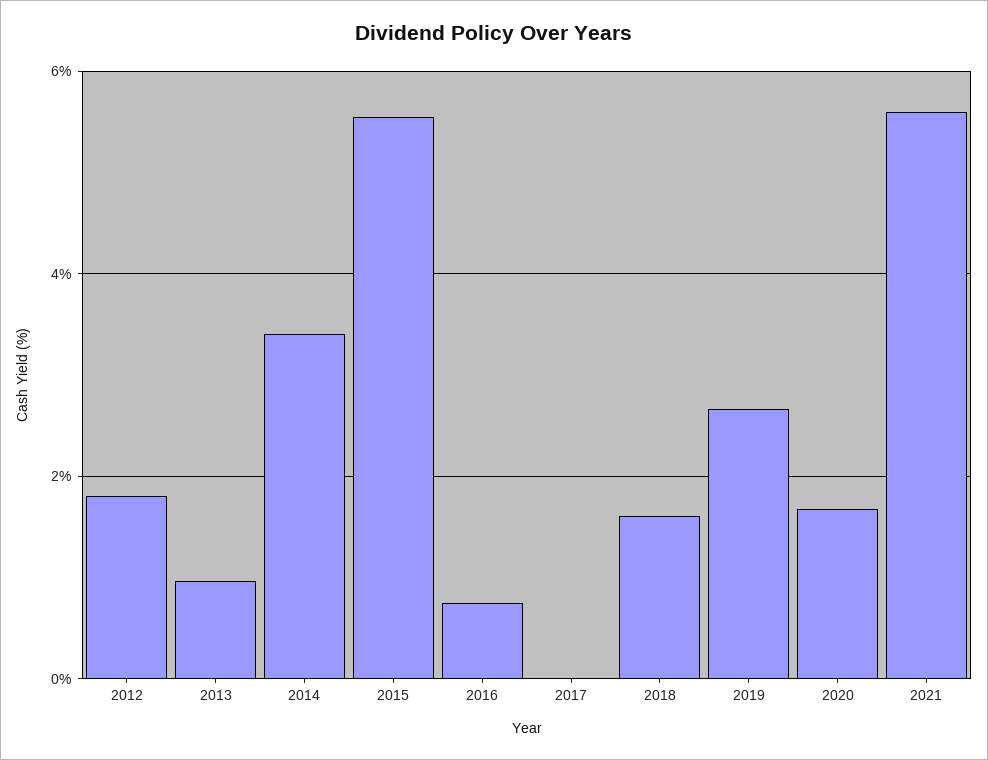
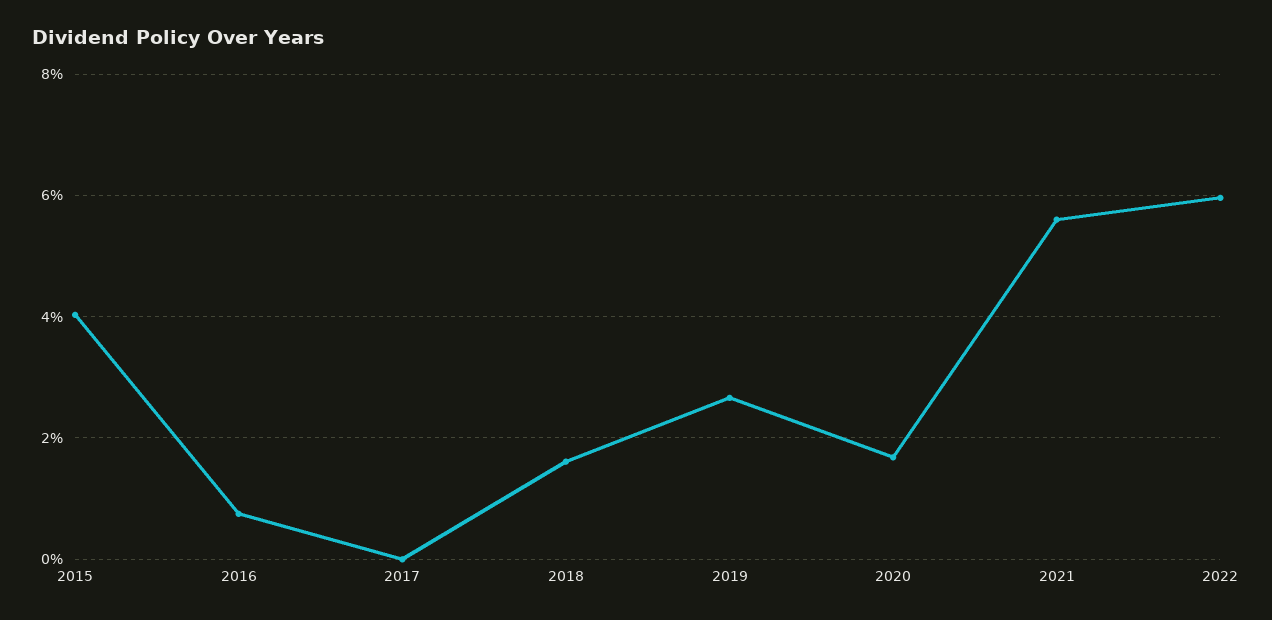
2012: 1.8 -> none
2013: 1 -> none
2014: 3.4 -> none
2015: 5.6 -> 4
2022: none -> 6

